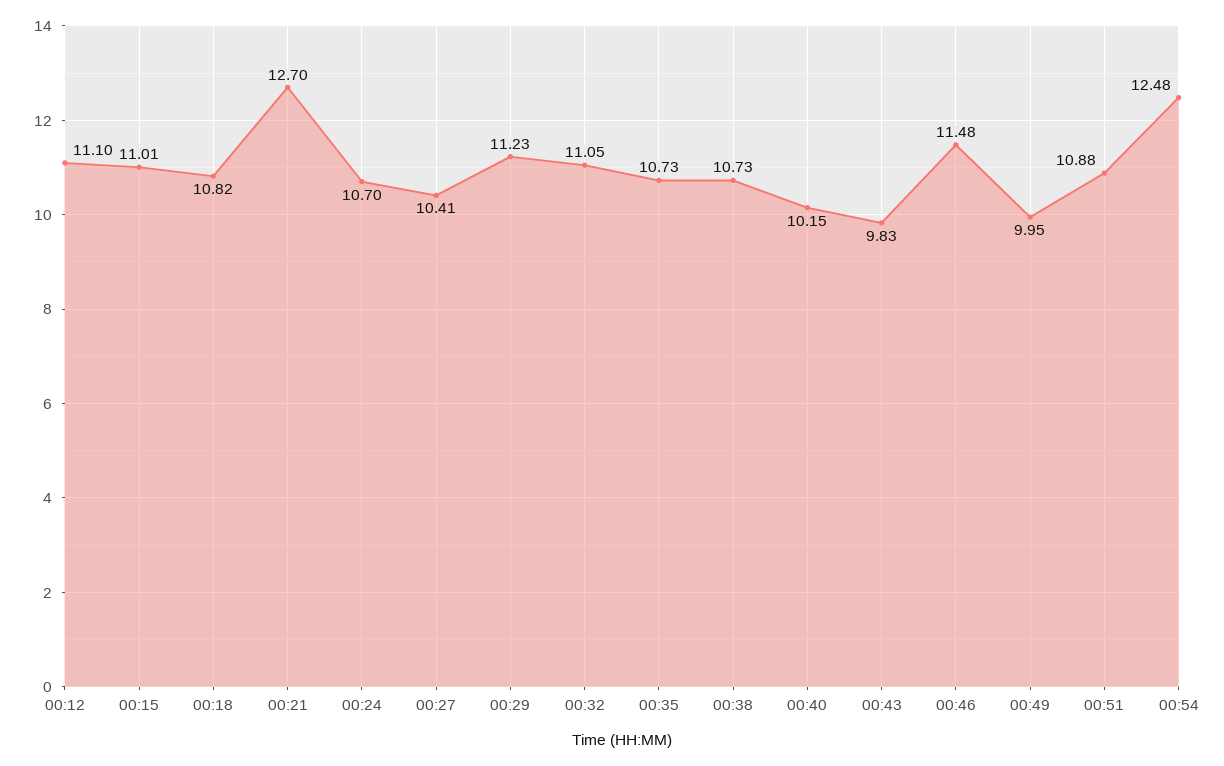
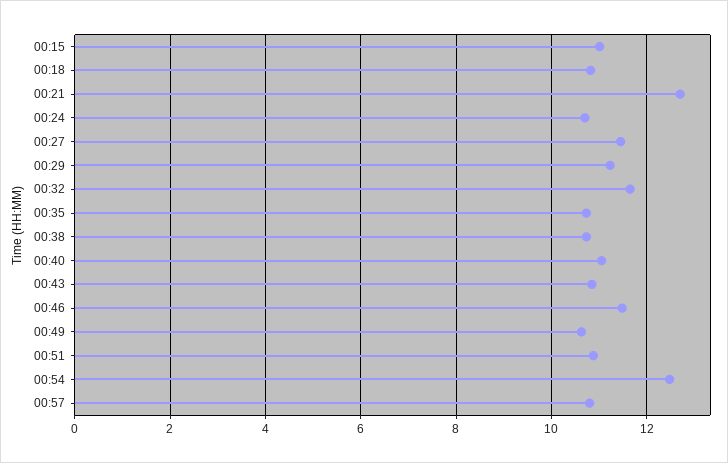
00:12: 11.1 -> none
00:27: 10.41 -> 11.4
00:32: 11.05 -> 11.6
00:40: 10.15 -> 11
00:43: 9.83 -> 10.8
00:49: 9.95 -> 10.6
00:57: none -> 10.8

